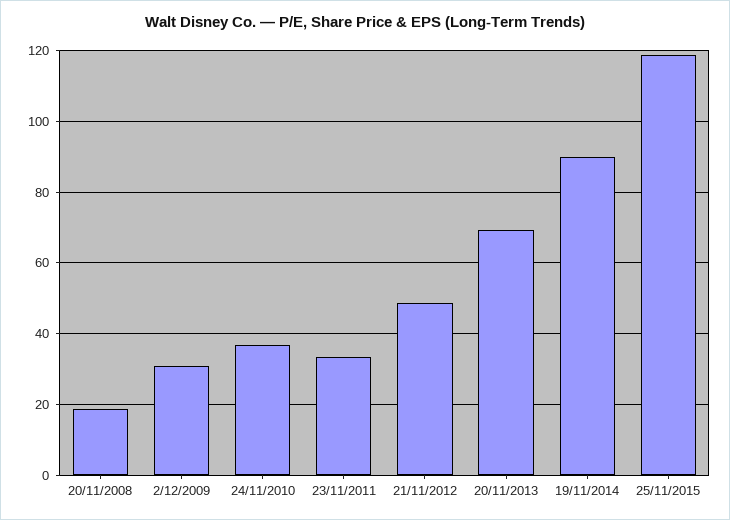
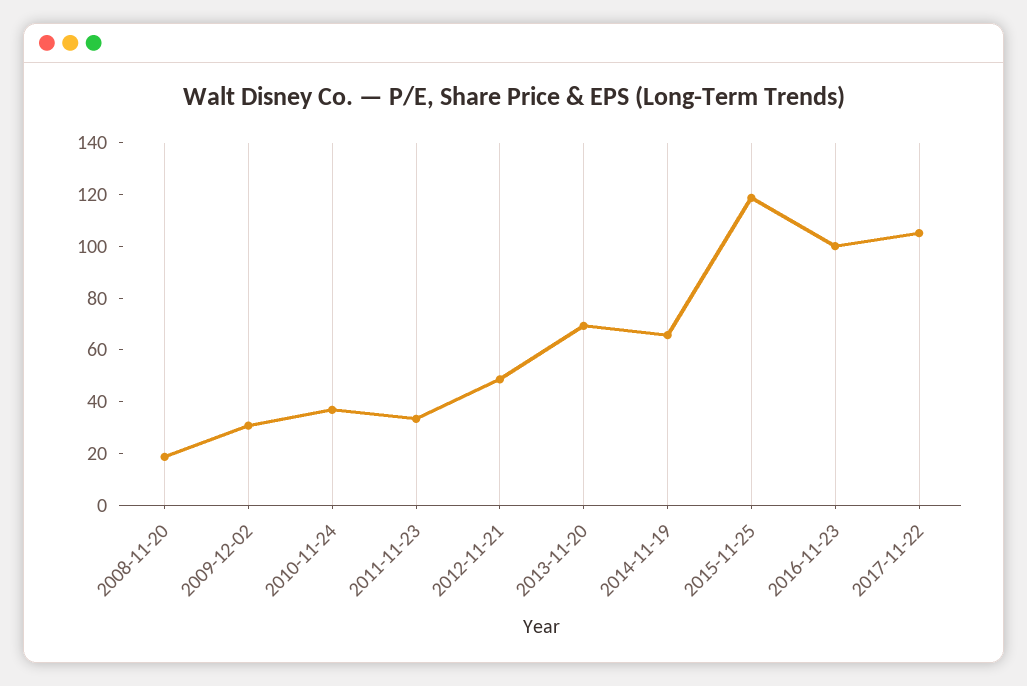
19/11/2014: 90 -> 65
2016-11-23: none -> 100
2017-11-22: none -> 105

